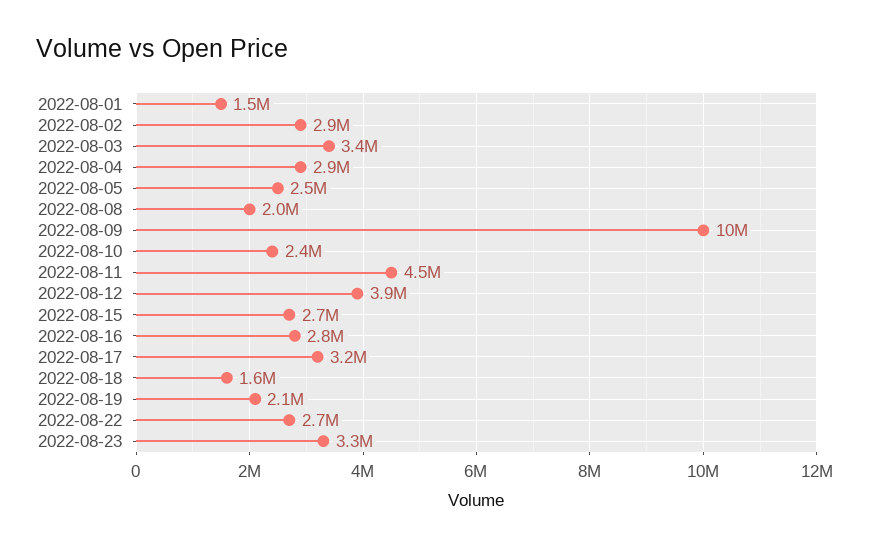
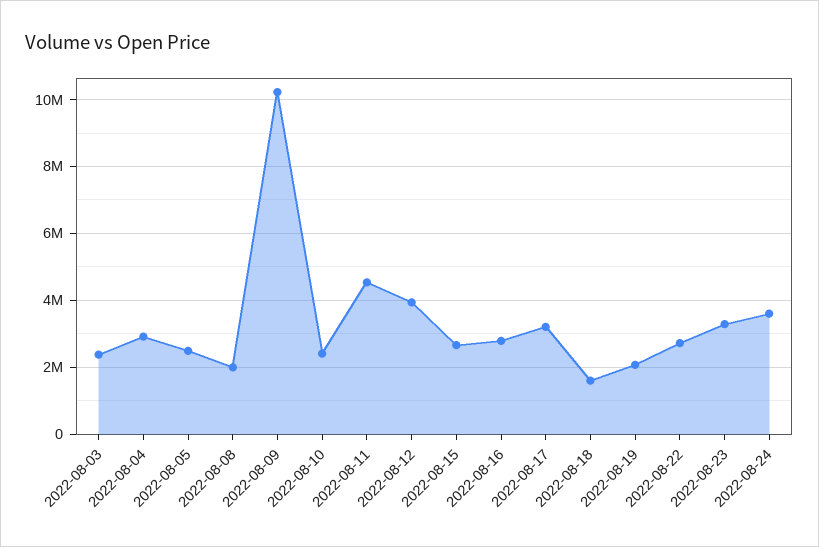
2022-08-01: 1500000 -> none
2022-08-02: 2900000 -> none
2022-08-03: 3400000 -> 2400000
2022-08-24: none -> 3600000

